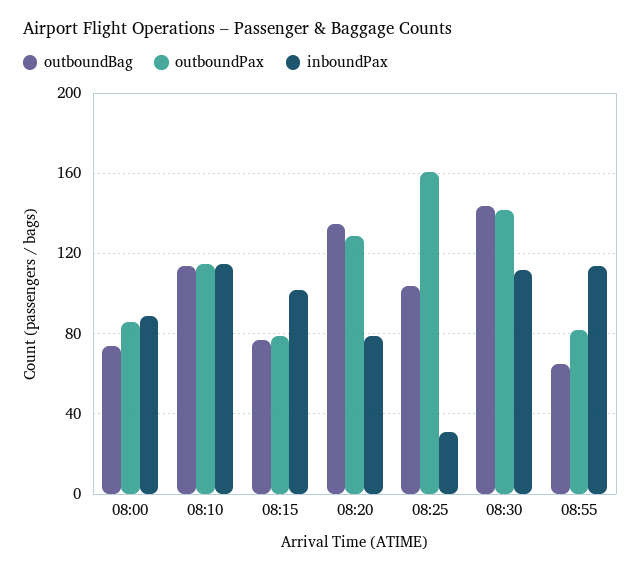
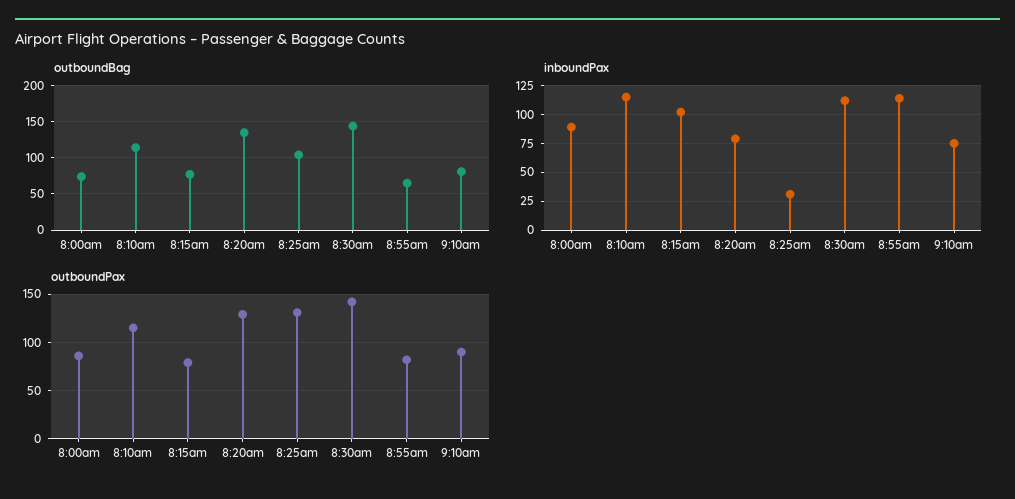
outboundPax, 08:25: 160 -> 130
outboundBag, 9:10am: none -> 80
inboundPax, 9:10am: none -> 75
outboundPax, 9:10am: none -> 90

